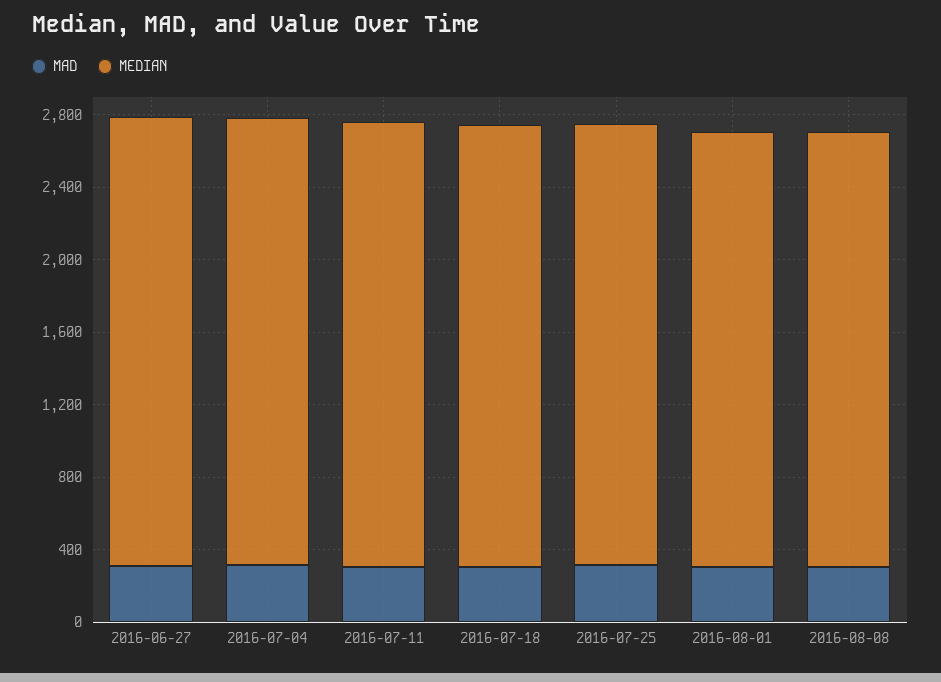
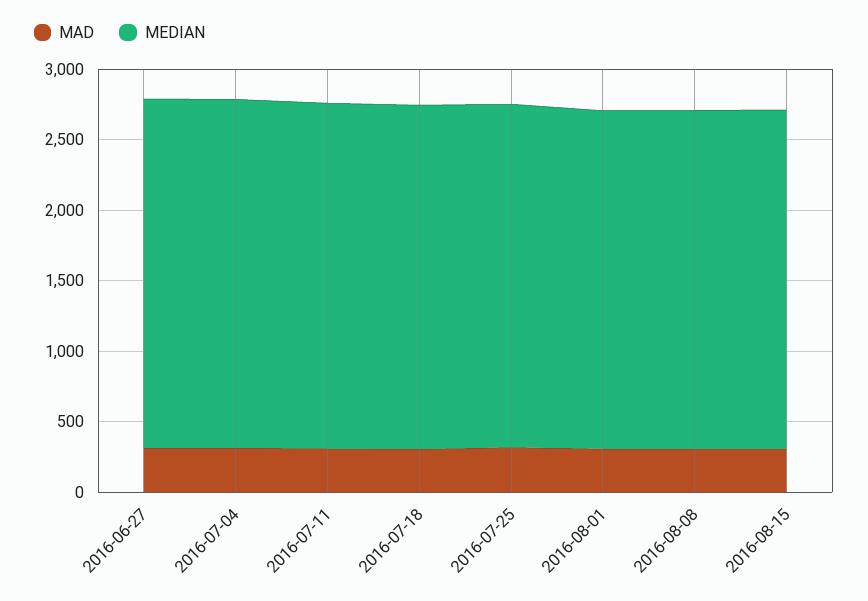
MAD, 2016-08-15: none -> 300
MEDIAN, 2016-08-15: none -> 2400

